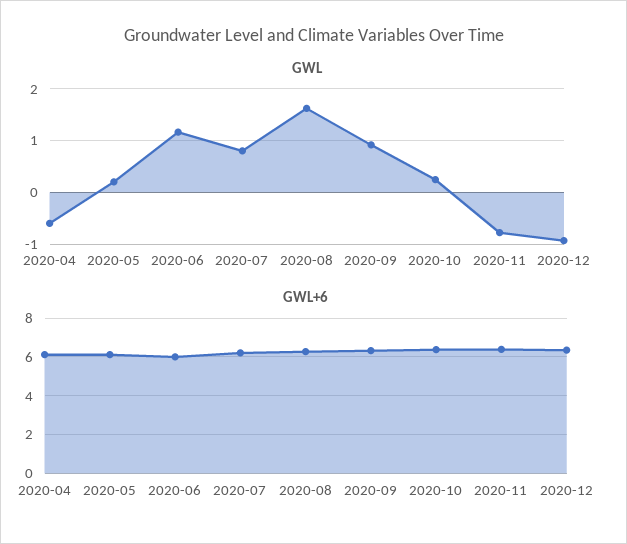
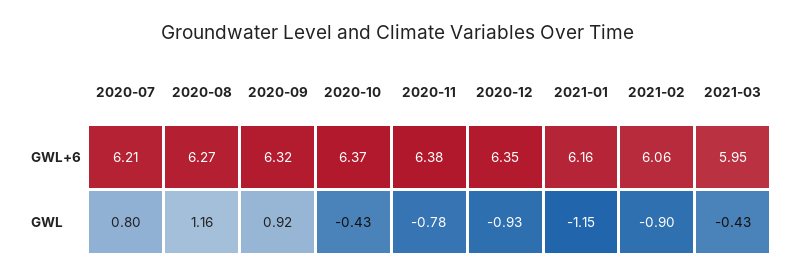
GWL, 2020-04: -0.6 -> none
GWL, 2020-05: 0.2 -> none
GWL, 2020-06: 1.2 -> none
GWL, 2020-08: 1.6 -> 1.16
GWL, 2020-10: 0.2 -> -0.43
GWL+6, 2020-04: 6 -> none
GWL+6, 2020-05: 6 -> none
GWL+6, 2020-06: 6 -> none
GWL+6, 2021-01: none -> 6.16
GWL+6, 2021-02: none -> 6.06
GWL+6, 2021-03: none -> 5.95
GWL, 2021-01: none -> -1.15
GWL, 2021-02: none -> -0.9
GWL, 2021-03: none -> -0.43

